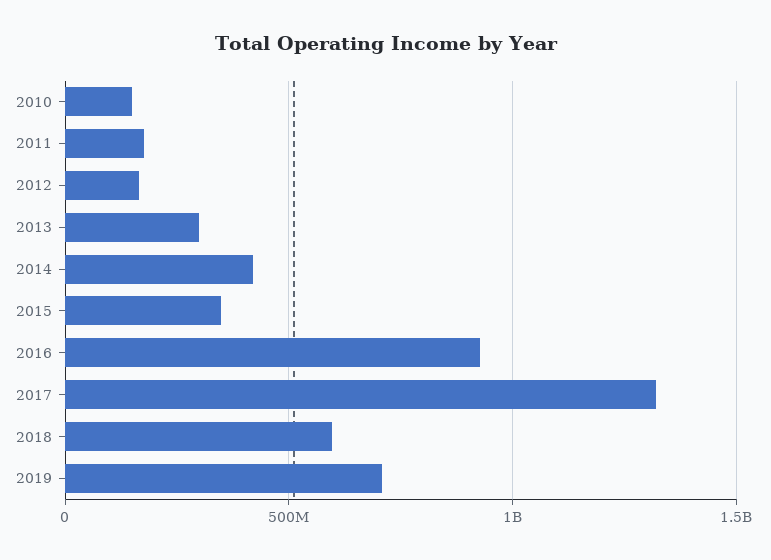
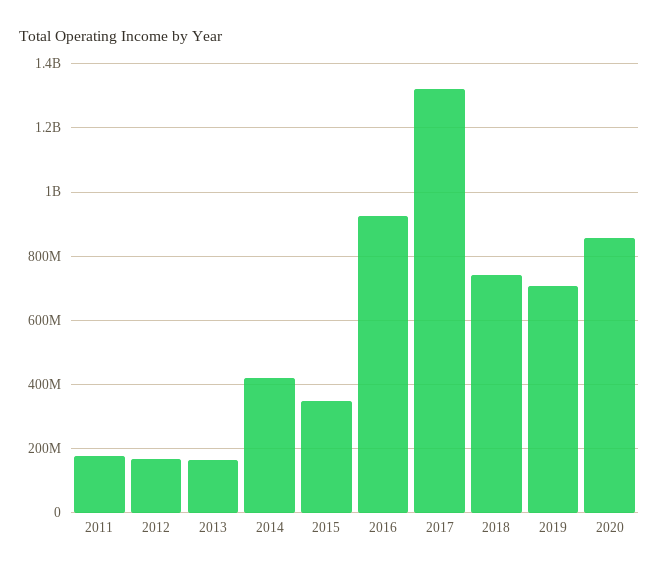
2010: 150000000 -> none
2013: 300000000 -> 160000000
2018: 600000000 -> 740000000
2020: none -> 860000000

